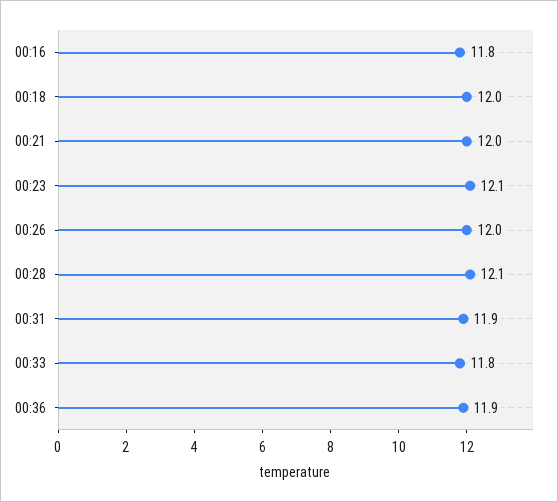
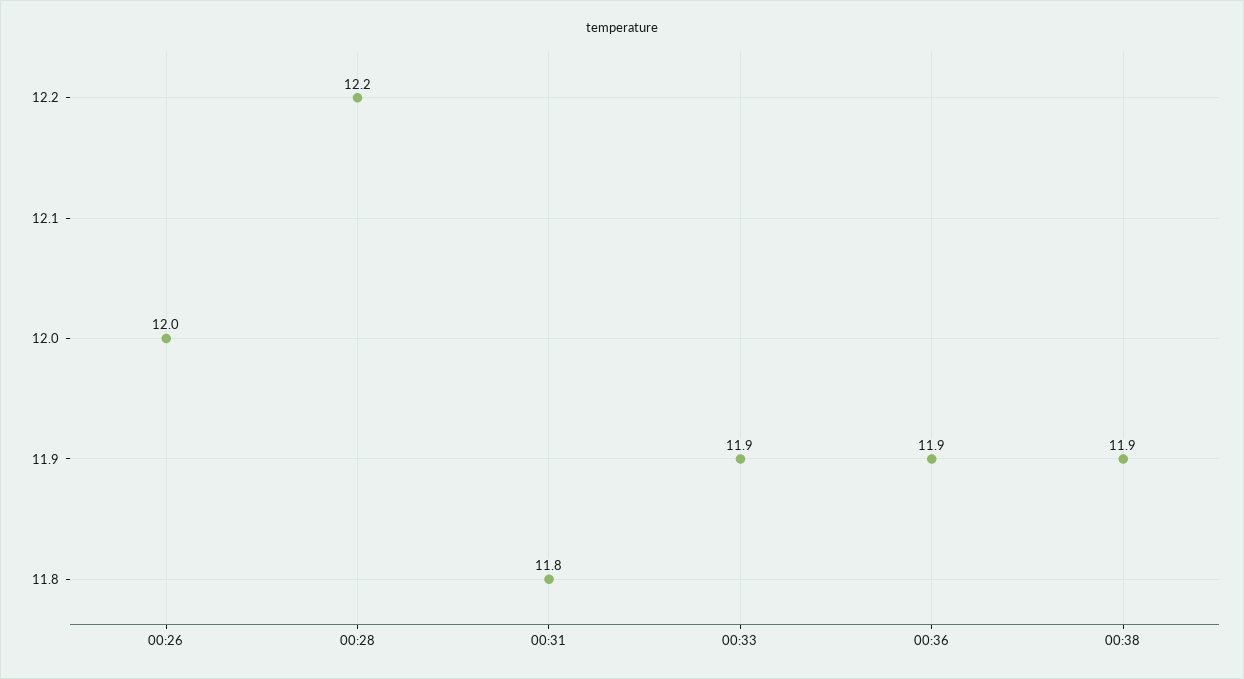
00:16: 11.8 -> none
00:18: 12 -> none
00:21: 12 -> none
00:23: 12.1 -> none
00:28: 12.1 -> 12.2
00:31: 11.9 -> 11.8
00:33: 11.8 -> 11.9
00:38: none -> 11.9

